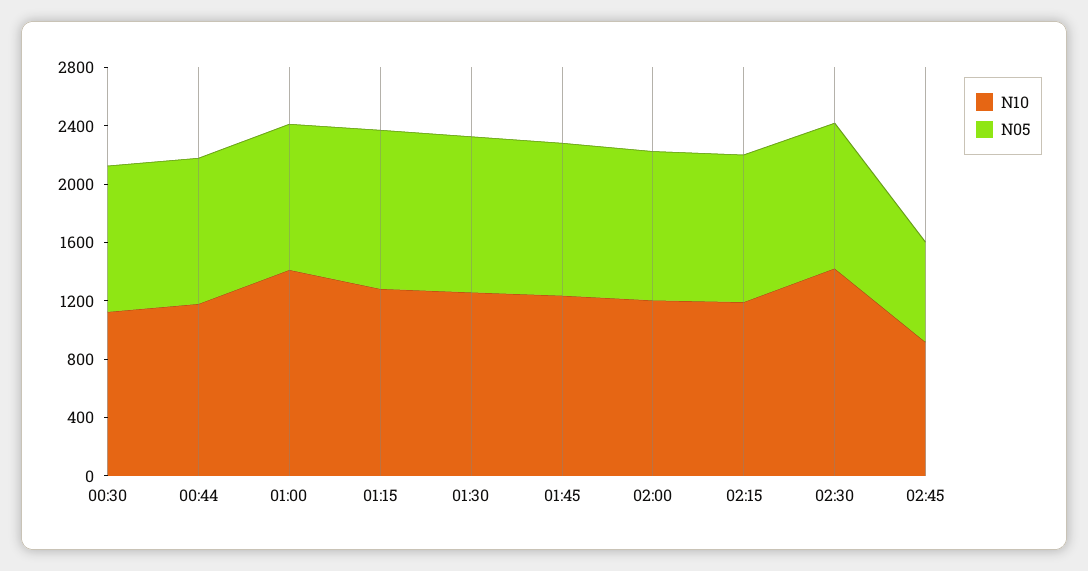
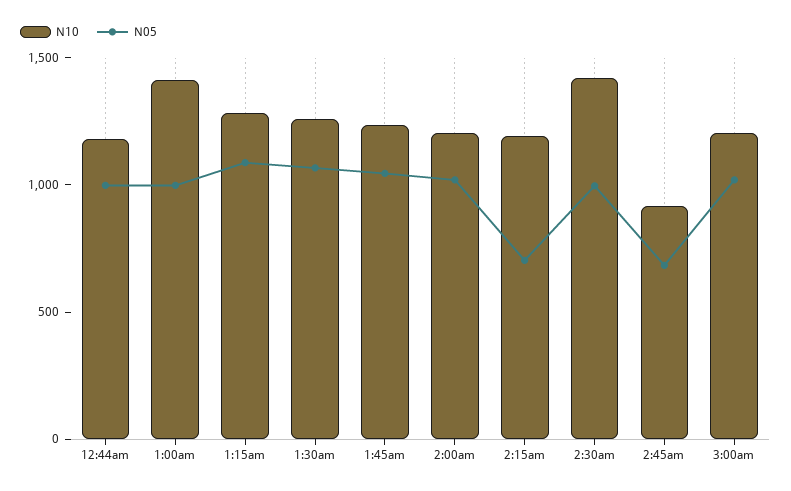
N10, 00:30: 1100 -> none
N05, 00:30: 1000 -> none
N05, 02:15: 1000 -> 700
N10, 3:00am: none -> 1200
N05, 3:00am: none -> 1000

